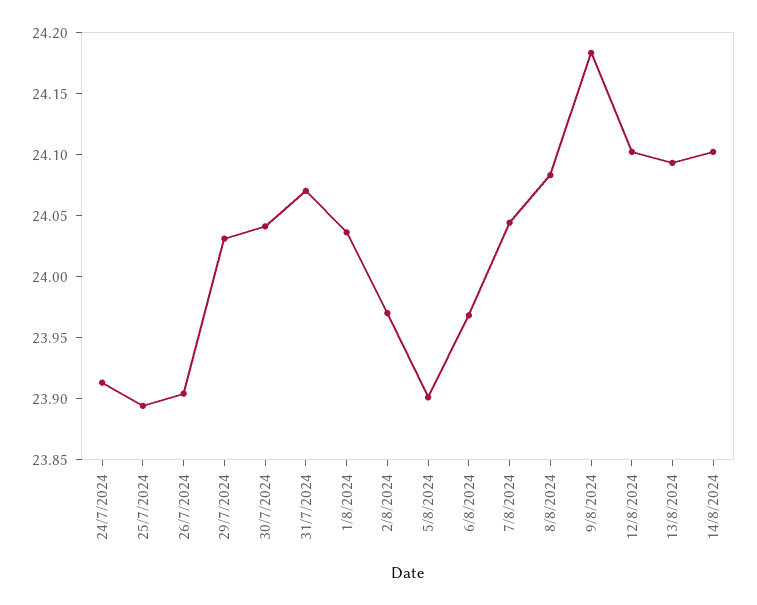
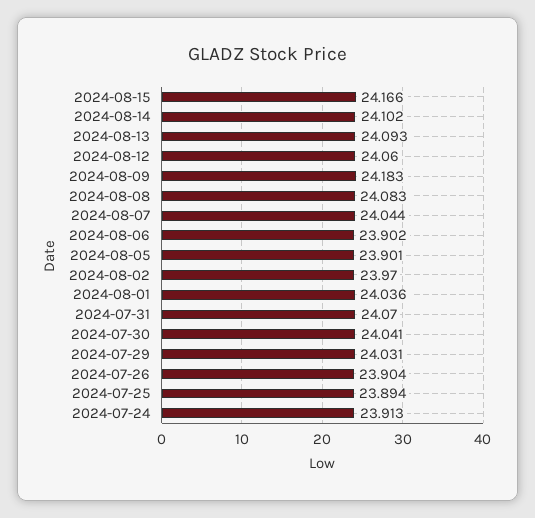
6/8/2024: 23.97 -> 23.902
12/8/2024: 24.1 -> 24.06
2024-08-15: none -> 24.166

